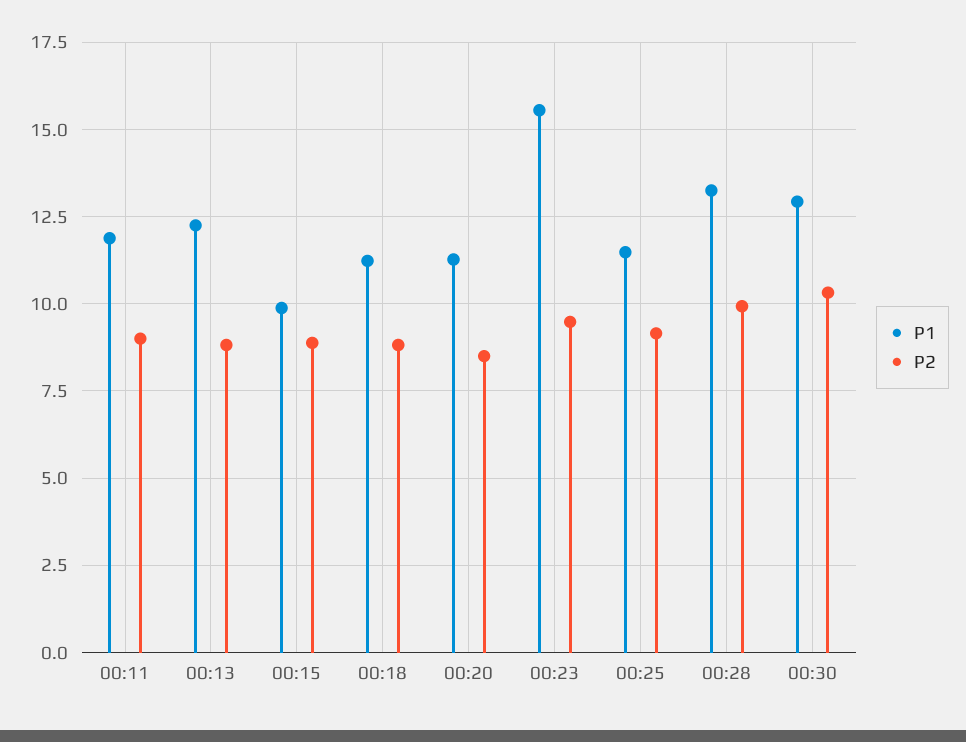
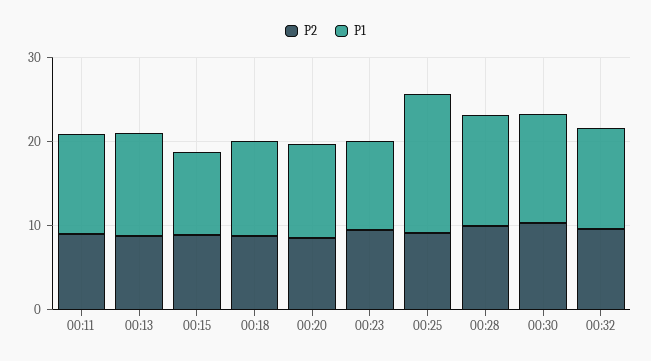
P1, 00:23: 15.5 -> 10
P1, 00:25: 11.5 -> 16
P2, 00:32: none -> 10
P1, 00:32: none -> 12

